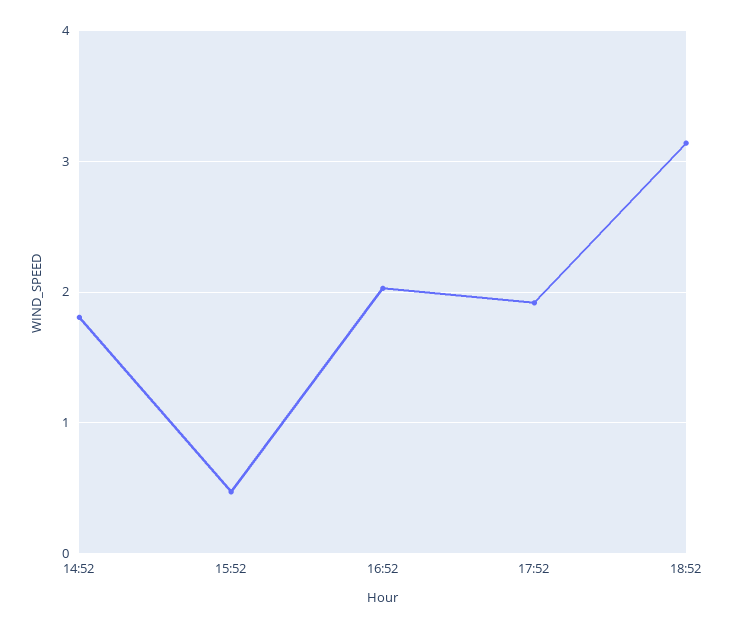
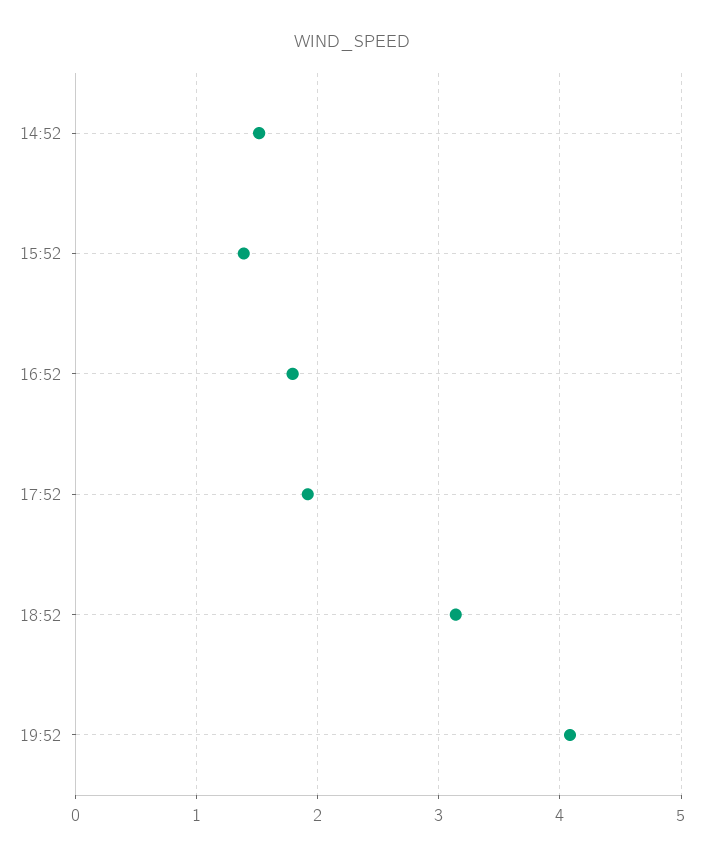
14:52: 1.8 -> 1.5
15:52: 0.5 -> 1.4
16:52: 2 -> 1.8
19:52: none -> 4.1

